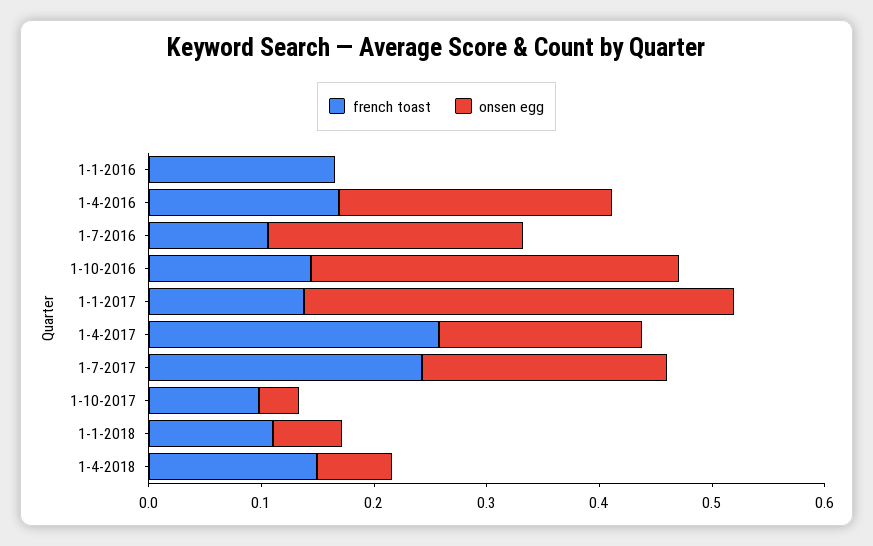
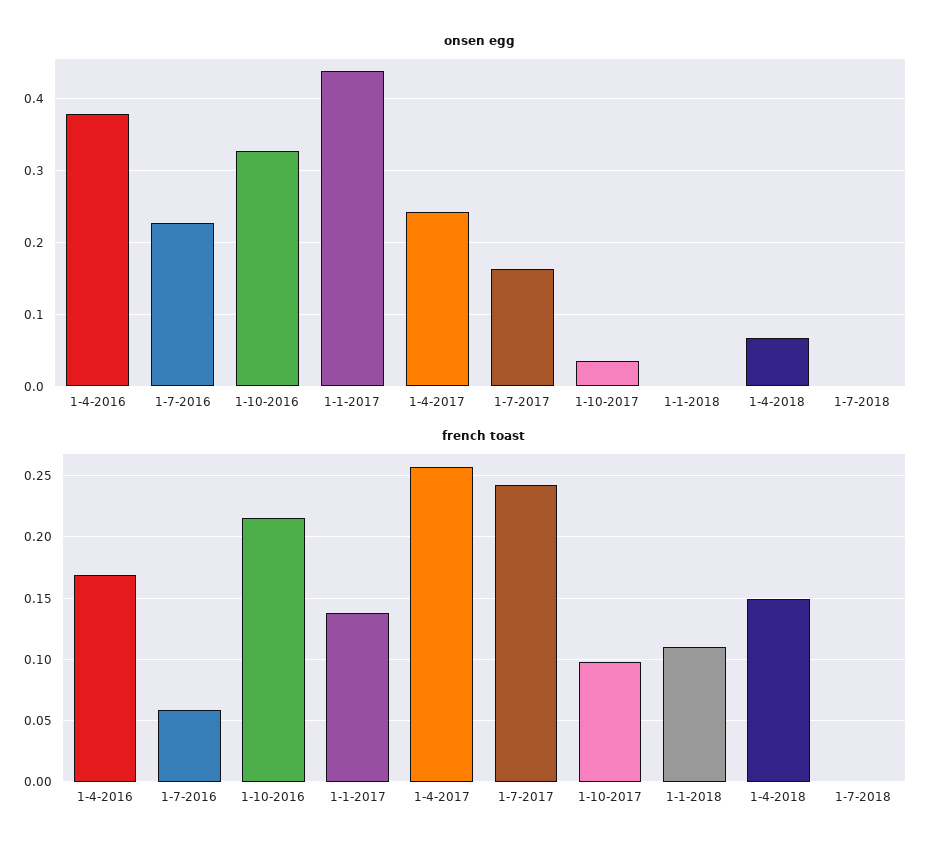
french toast, 1-1-2016: 0.16 -> none
onsen egg, 1-1-2016: 0 -> none
onsen egg, 1-4-2016: 0.24 -> 0.38
french toast, 1-7-2016: 0.1 -> 0.06
french toast, 1-10-2016: 0.14 -> 0.215
onsen egg, 1-1-2017: 0.38 -> 0.44
onsen egg, 1-4-2017: 0.18 -> 0.24
onsen egg, 1-7-2017: 0.22 -> 0.16
onsen egg, 1-1-2018: 0.06 -> 0
onsen egg, 1-7-2018: none -> 0
french toast, 1-7-2018: none -> 0

